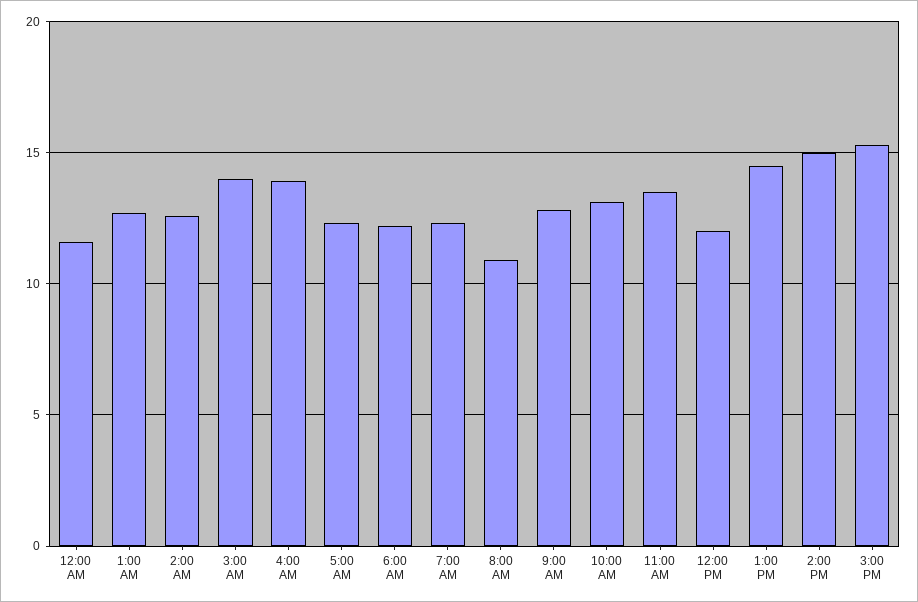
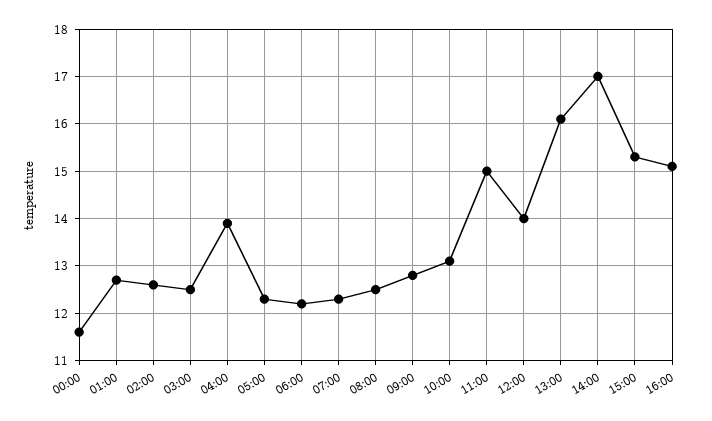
3:00 AM: 14 -> 12.5
8:00 AM: 11 -> 12.5
11:00 AM: 13.5 -> 15
12:00 PM: 12 -> 14
1:00 PM: 14.5 -> 16
2:00 PM: 15 -> 17
16:00: none -> 15

